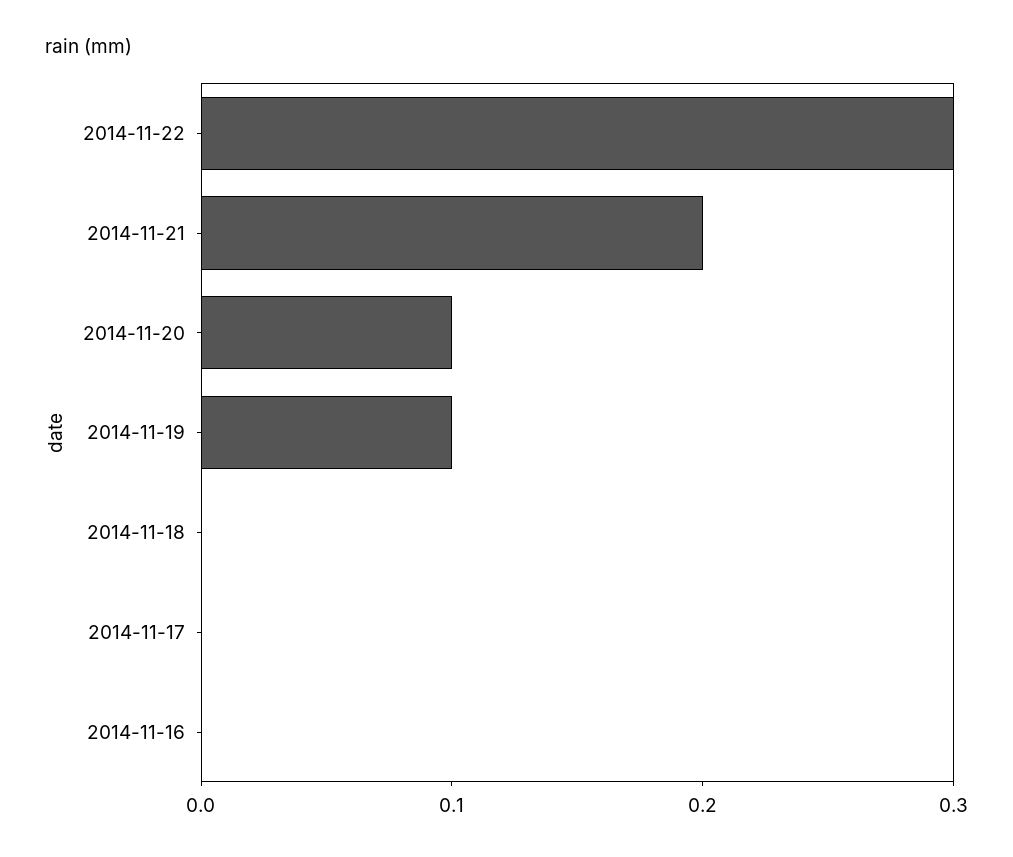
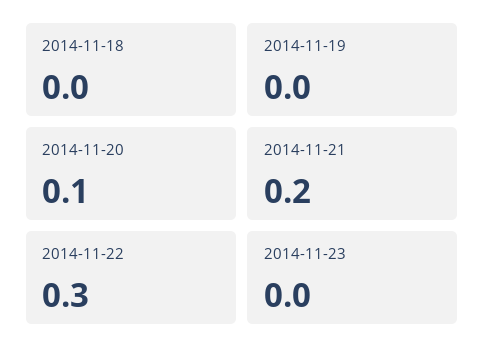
2014-11-19: 0.1 -> 0
2014-11-17: 0 -> none
2014-11-16: 0 -> none
2014-11-23: none -> 0

